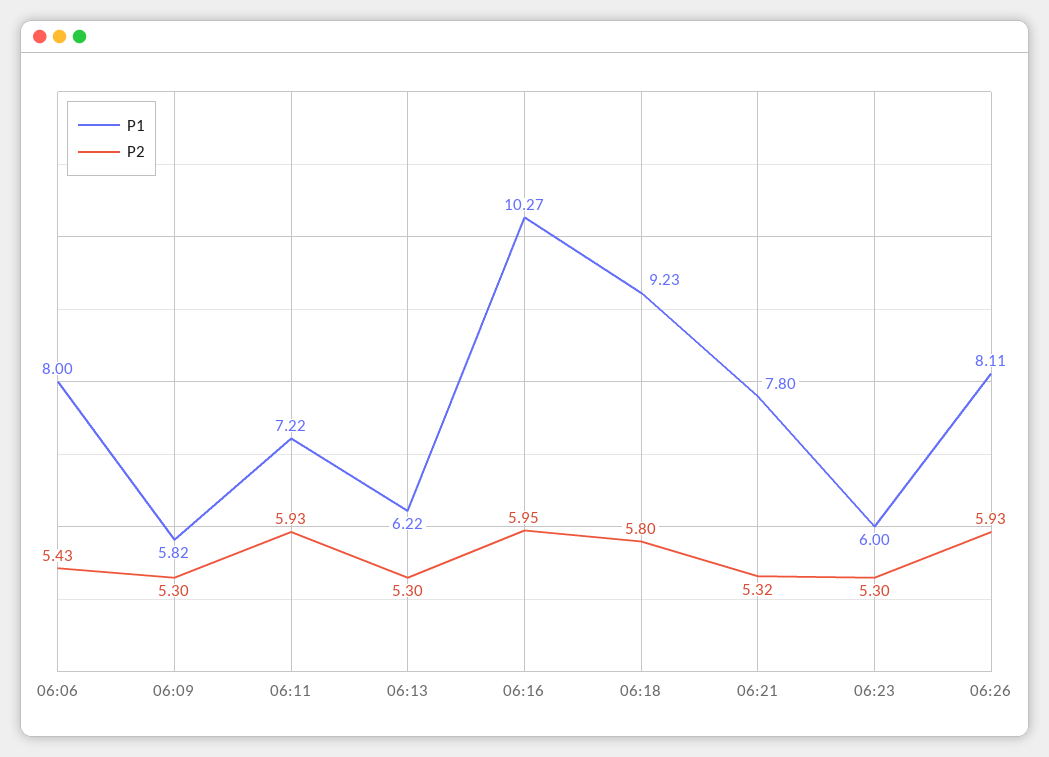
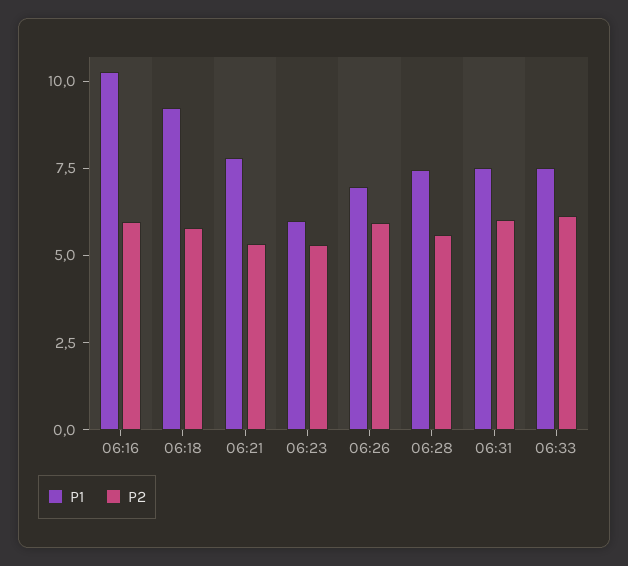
P1, 06:06: 8 -> none
P2, 06:06: 5.43 -> none
P1, 06:09: 5.82 -> none
P2, 06:09: 5.3 -> none
P1, 06:11: 7.22 -> none
P2, 06:11: 5.93 -> none
P1, 06:13: 6.22 -> none
P2, 06:13: 5.3 -> none
P1, 06:26: 8.11 -> 7
P1, 06:28: none -> 7.5
P2, 06:28: none -> 5.5
P1, 06:31: none -> 7.5
P2, 06:31: none -> 6
P1, 06:33: none -> 7.5
P2, 06:33: none -> 6

